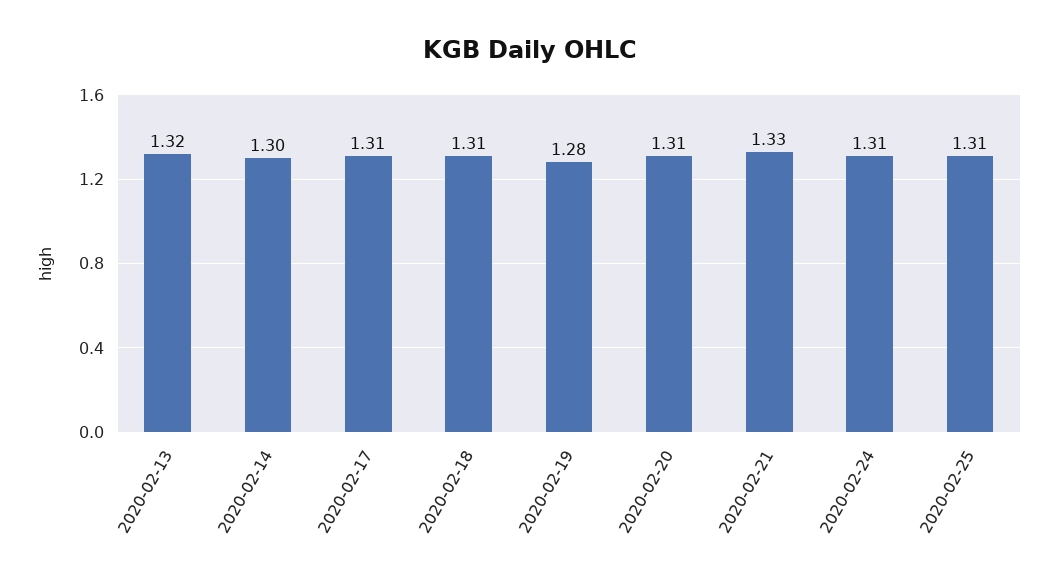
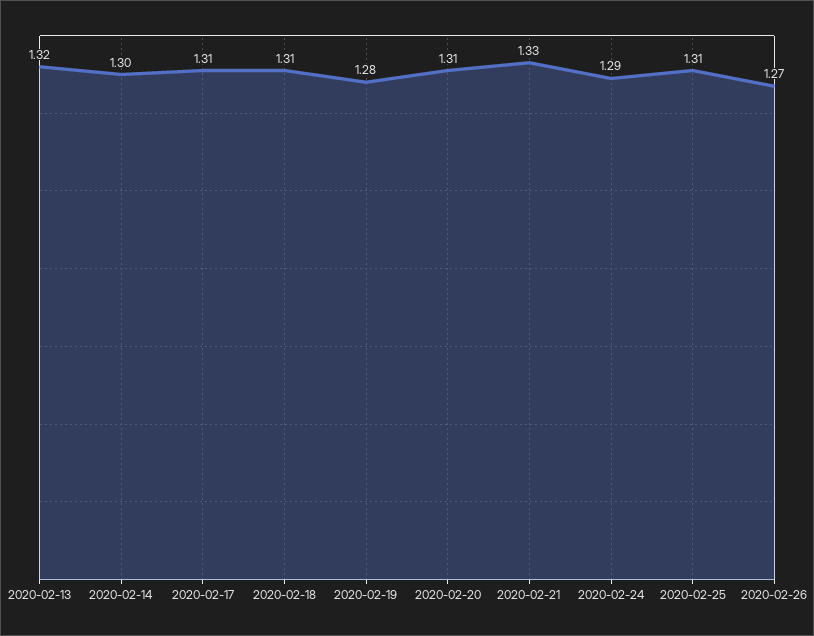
2020-02-24: 1.31 -> 1.29
2020-02-26: none -> 1.27

